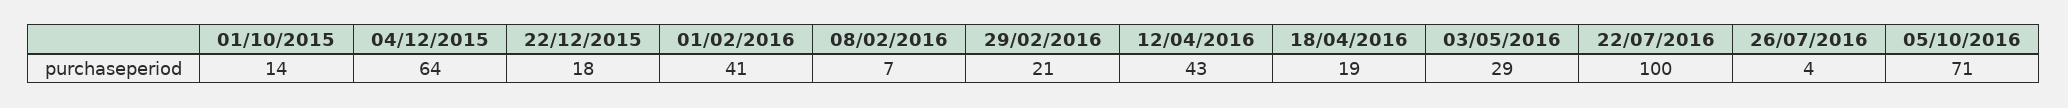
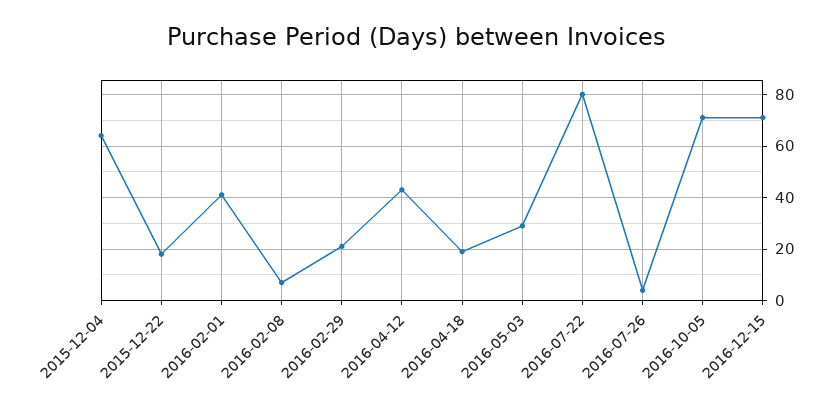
01/10/2015: 14 -> none
22/07/2016: 100 -> 80
2016-12-15: none -> 70

